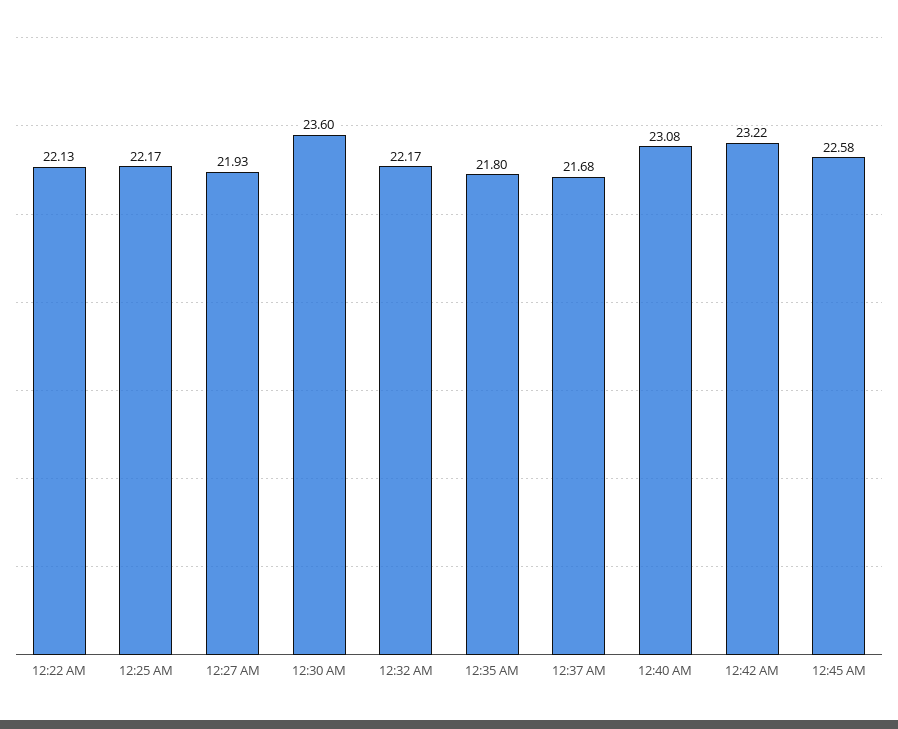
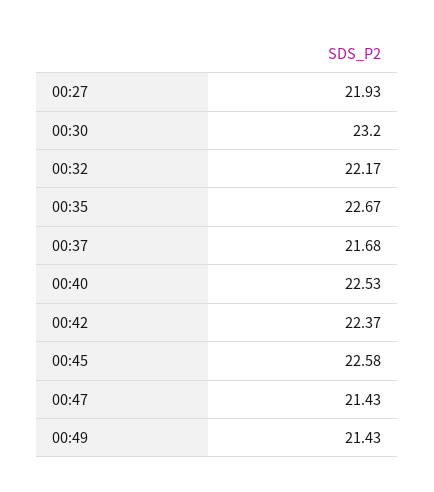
12:22 AM: 22.13 -> none
12:25 AM: 22.17 -> none
12:30 AM: 23.6 -> 23.2
12:35 AM: 21.8 -> 22.67
12:40 AM: 23.08 -> 22.53
12:42 AM: 23.22 -> 22.37
00:47: none -> 21.43
00:49: none -> 21.43

